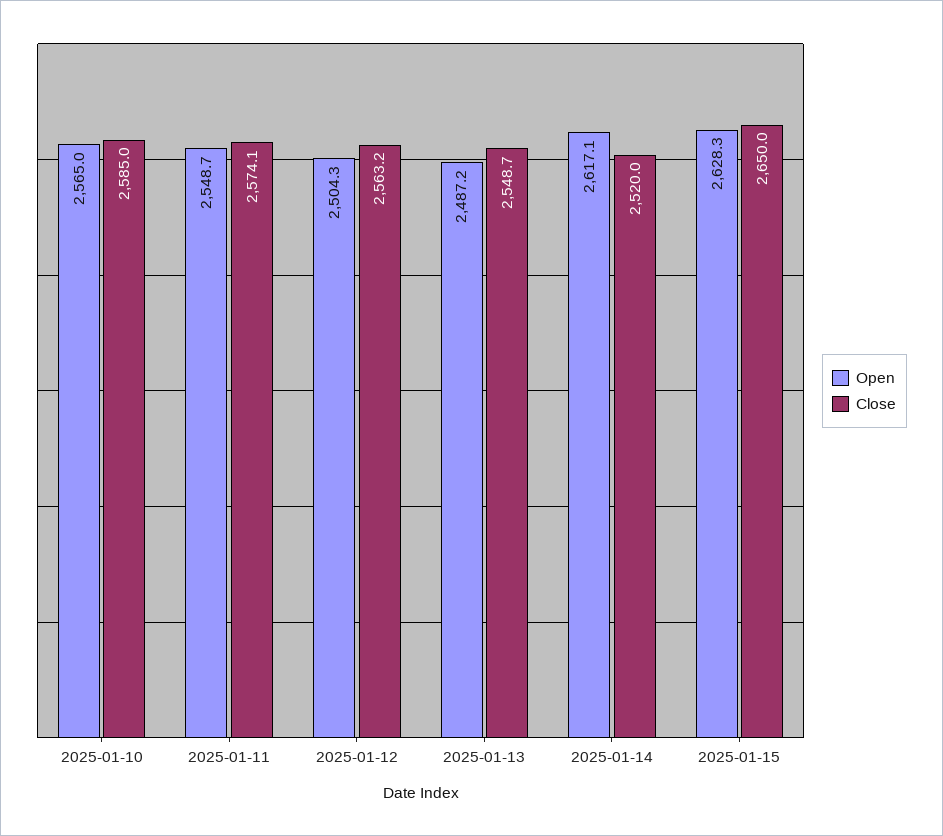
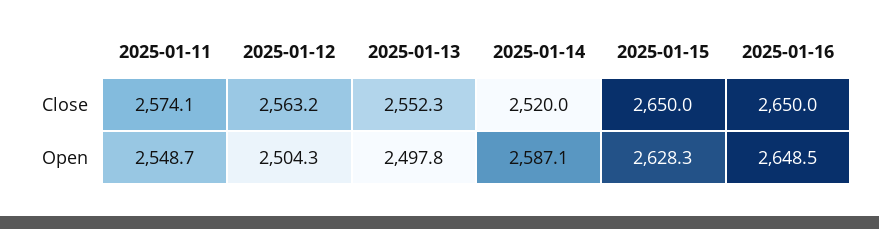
Open, 2025-01-10: 2565 -> none
Close, 2025-01-10: 2585 -> none
Open, 2025-01-13: 2487.2 -> 2497.8
Close, 2025-01-13: 2548.7 -> 2552.3
Open, 2025-01-14: 2617.1 -> 2587.1
Close, 2025-01-16: none -> 2650
Open, 2025-01-16: none -> 2648.5

